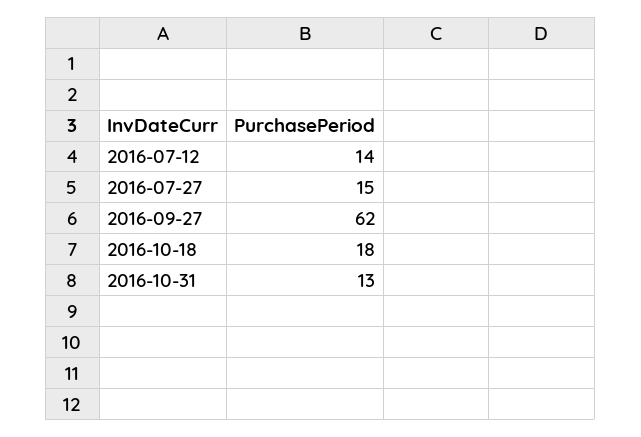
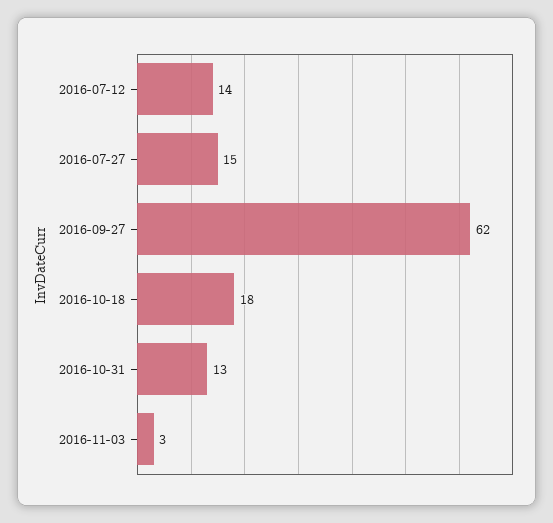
2016-11-03: none -> 3

